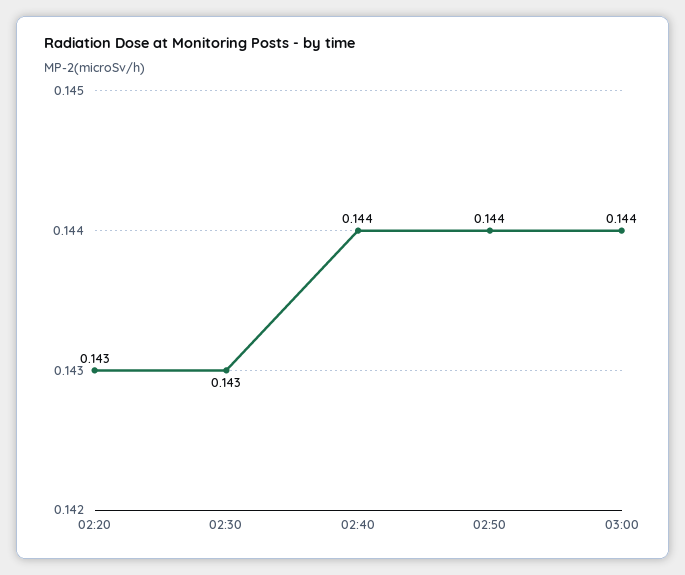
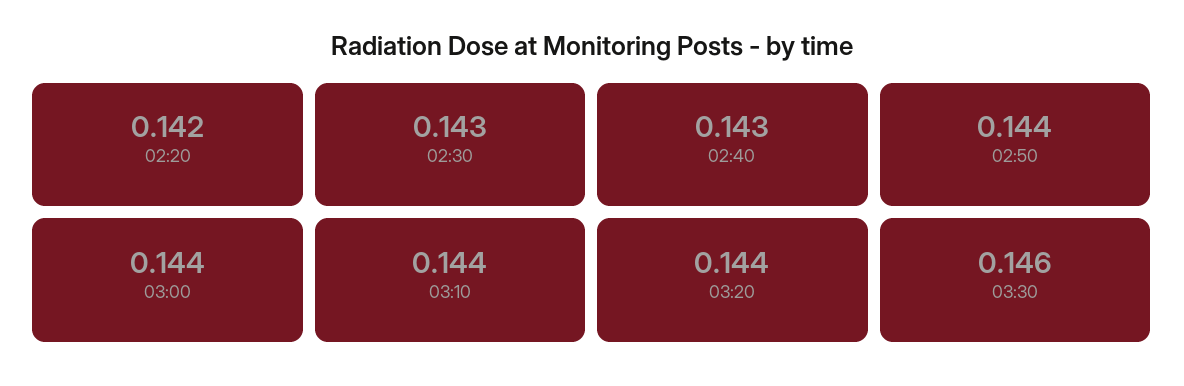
02:20: 0.143 -> 0.142
02:40: 0.144 -> 0.143
03:10: none -> 0.144
03:20: none -> 0.144
03:30: none -> 0.146

